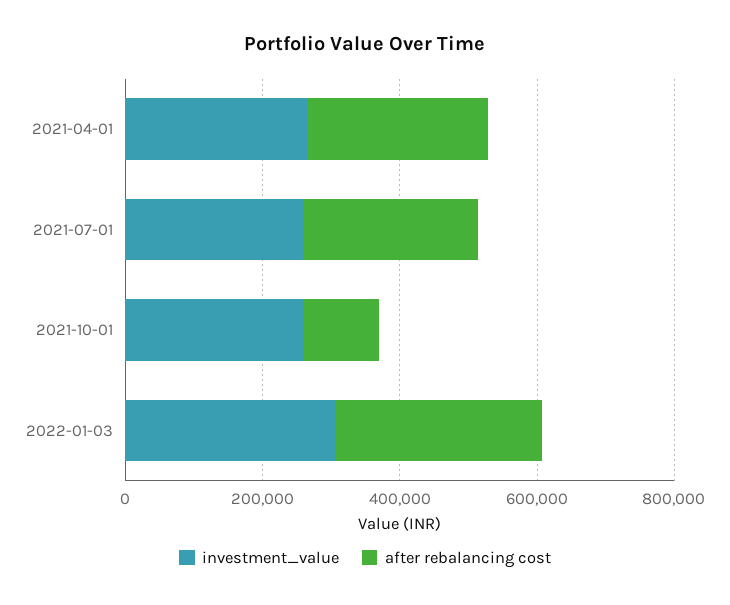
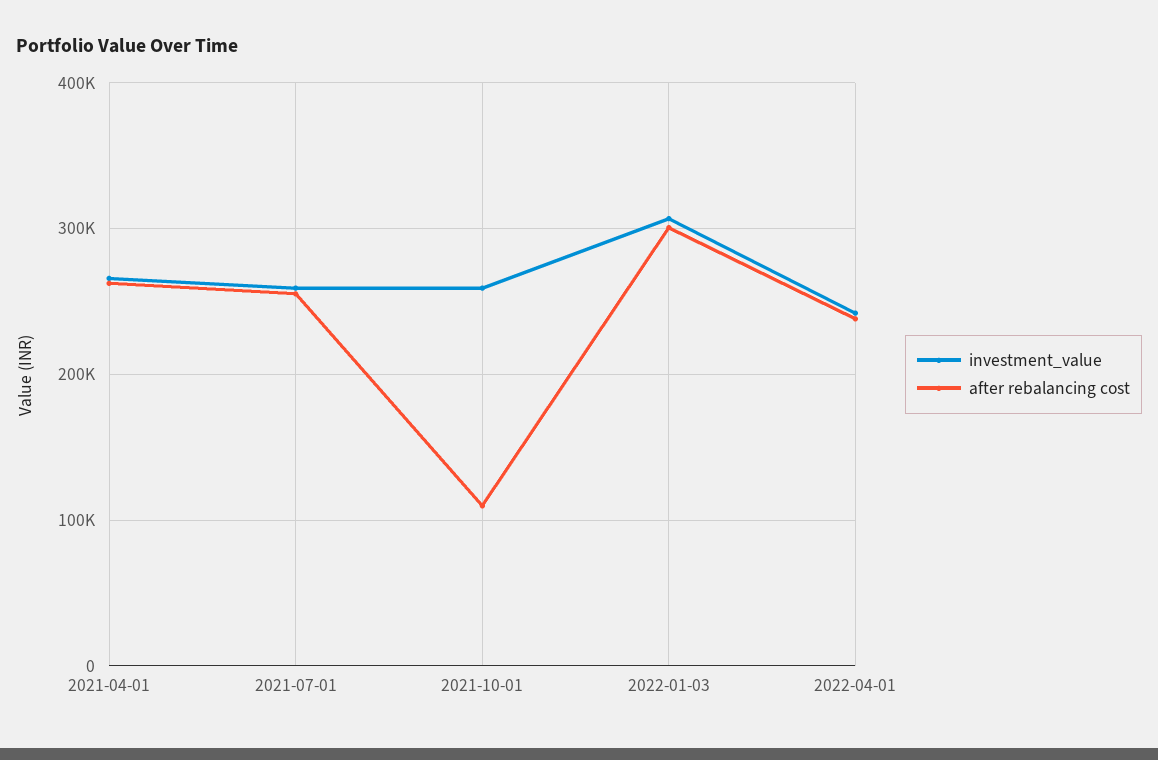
investment_value, 2022-04-01: none -> 240000
after rebalancing cost, 2022-04-01: none -> 240000

